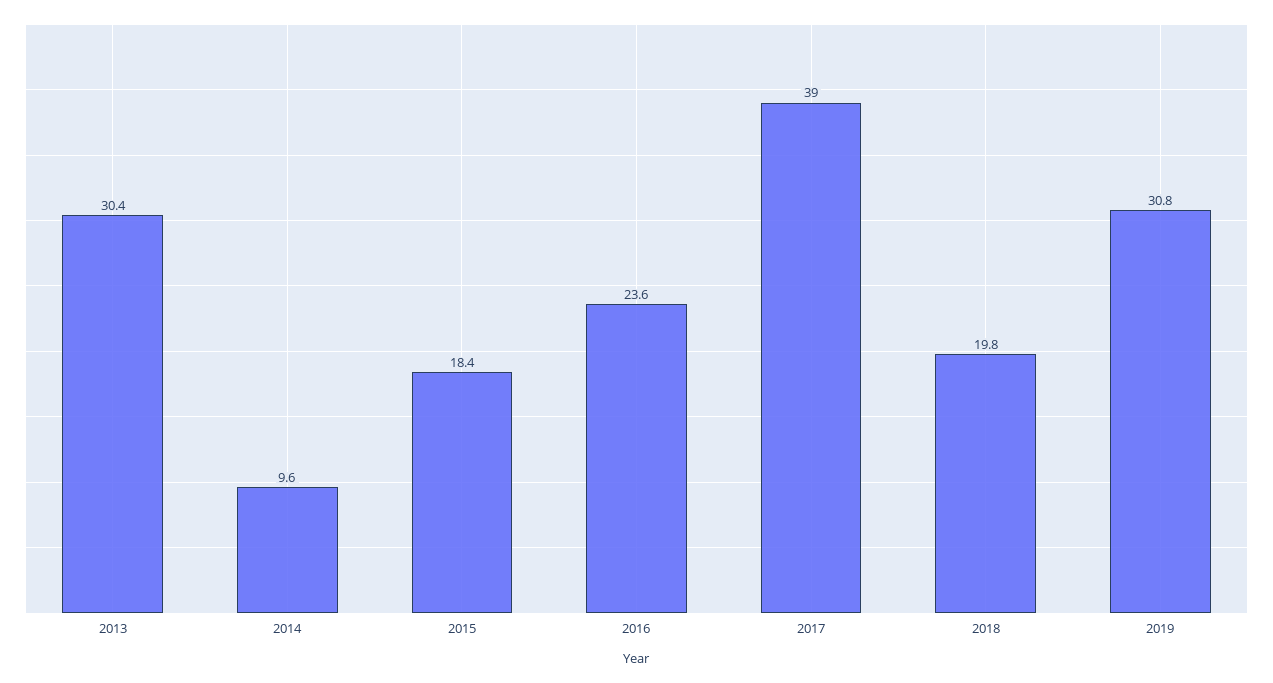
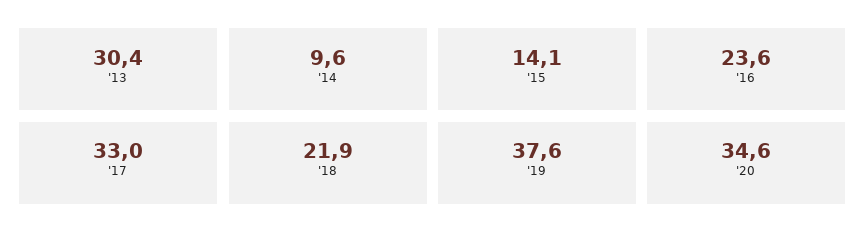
2015: 18.4 -> 14.1
2017: 39 -> 33
2018: 19.8 -> 21.9
2019: 30.8 -> 37.6
'20: none -> 34.6

